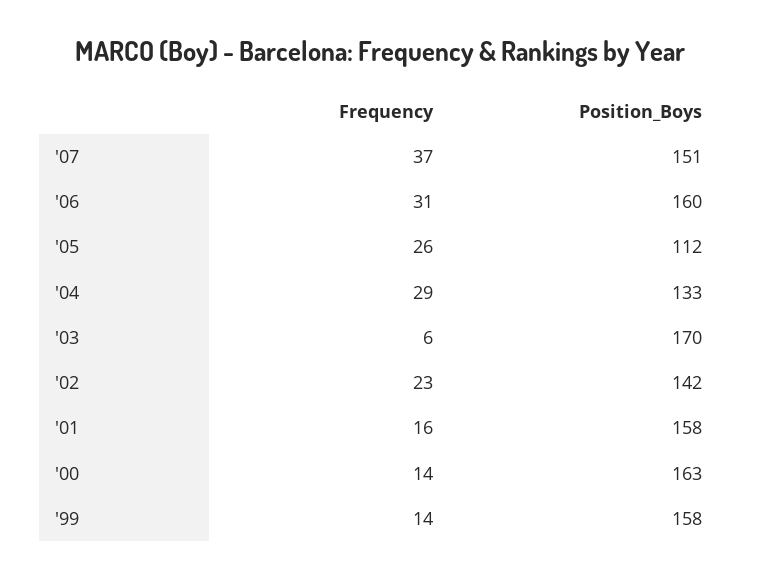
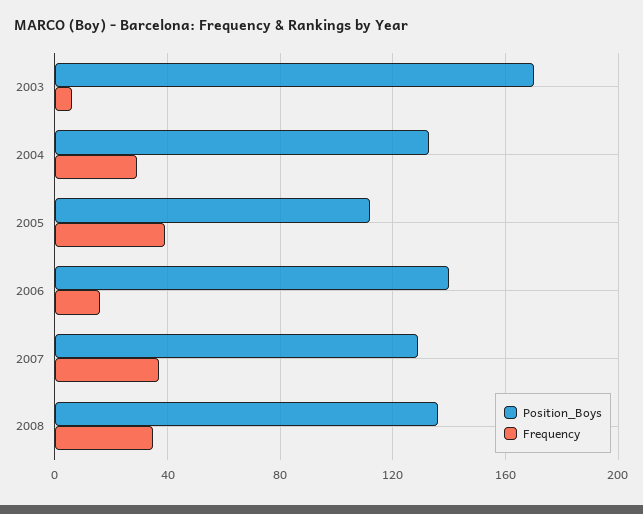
Position_Boys, '07: 151 -> 130
Frequency, '06: 31 -> 15
Position_Boys, '06: 160 -> 140
Frequency, '05: 26 -> 40
Frequency, '02: 23 -> none
Position_Boys, '02: 142 -> none
Frequency, '01: 16 -> none
Position_Boys, '01: 158 -> none
Frequency, '00: 14 -> none
Position_Boys, '00: 163 -> none
Frequency, '99: 14 -> none
Position_Boys, '99: 158 -> none
Position_Boys, 2008: none -> 135
Frequency, 2008: none -> 35

